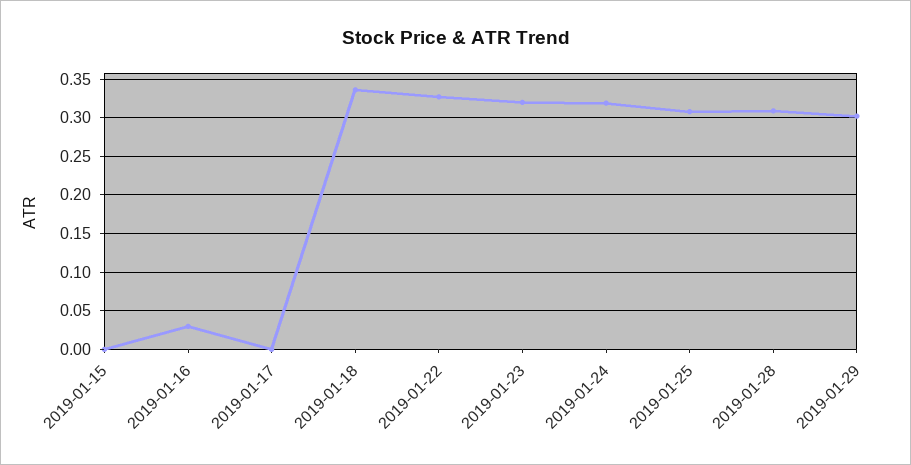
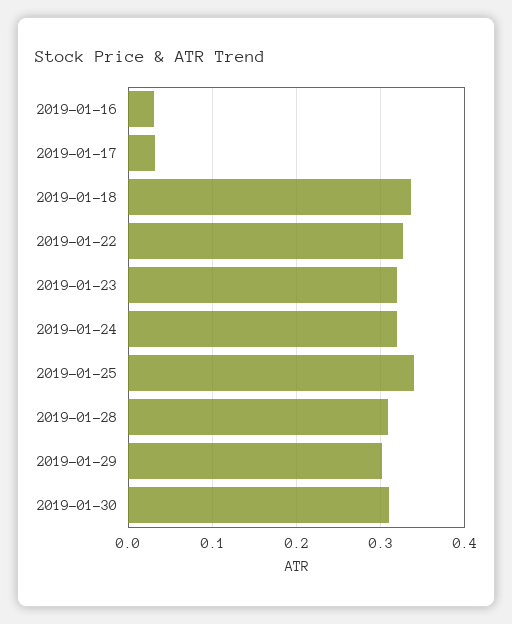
2019-01-15: 0 -> none
2019-01-17: 0 -> 0.03
2019-01-25: 0.31 -> 0.34
2019-01-30: none -> 0.31

